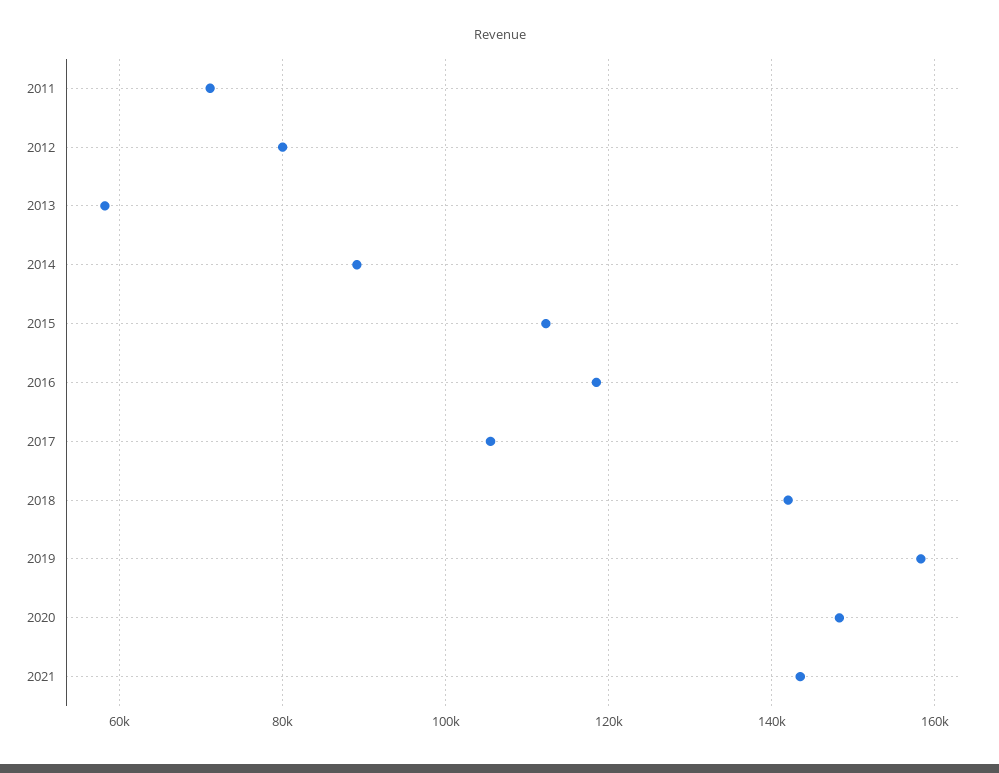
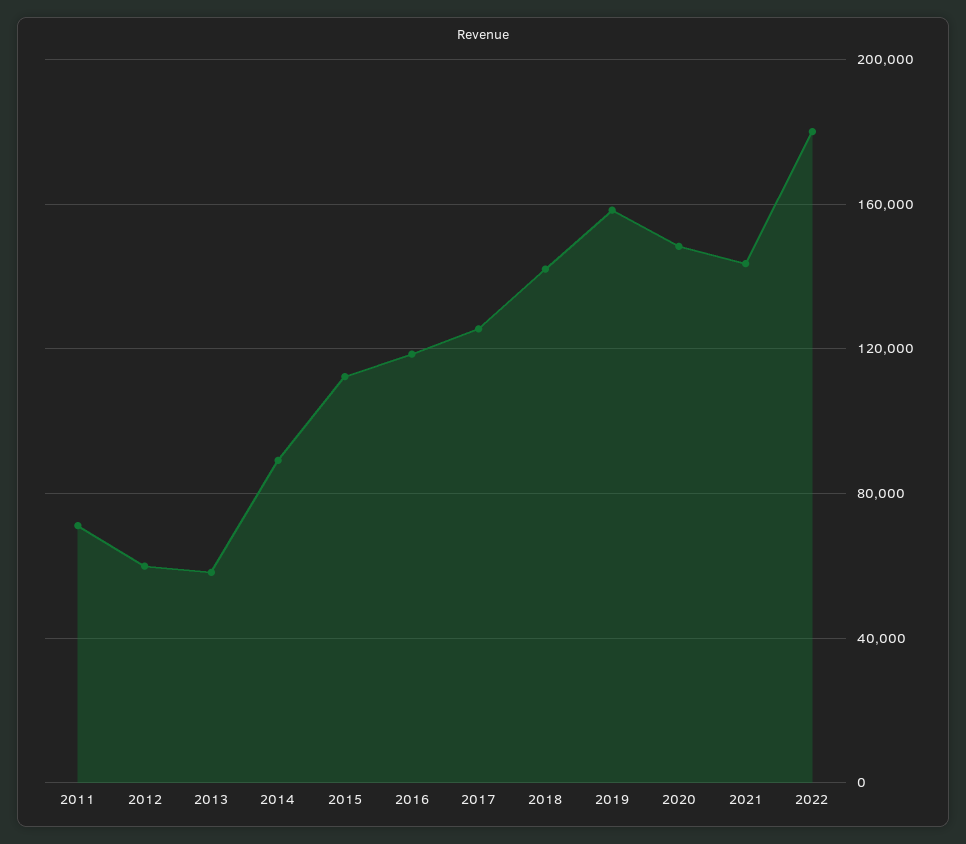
2012: 80000 -> 60000
2017: 106000 -> 125000
2022: none -> 180000

